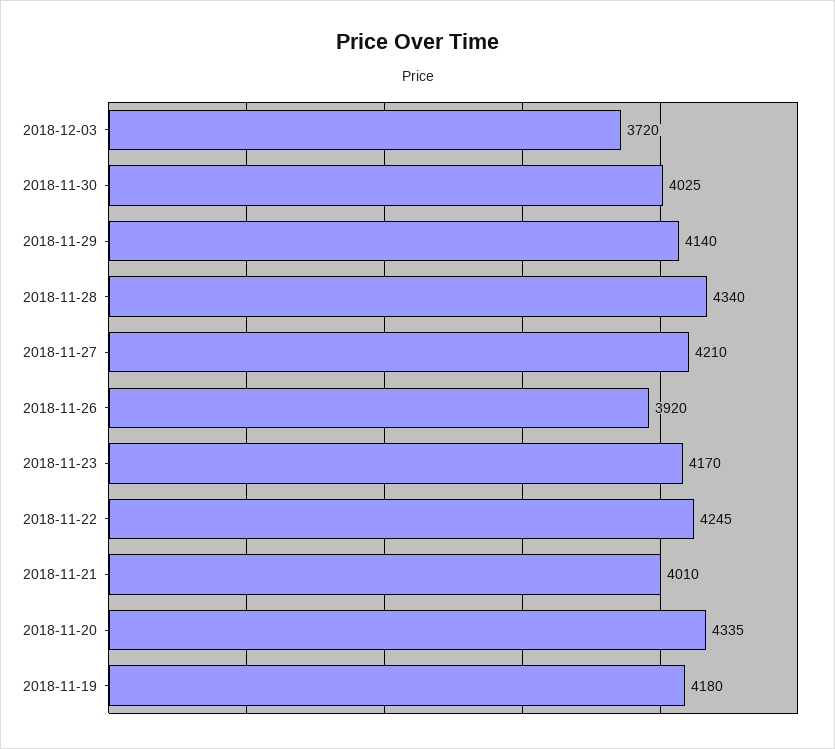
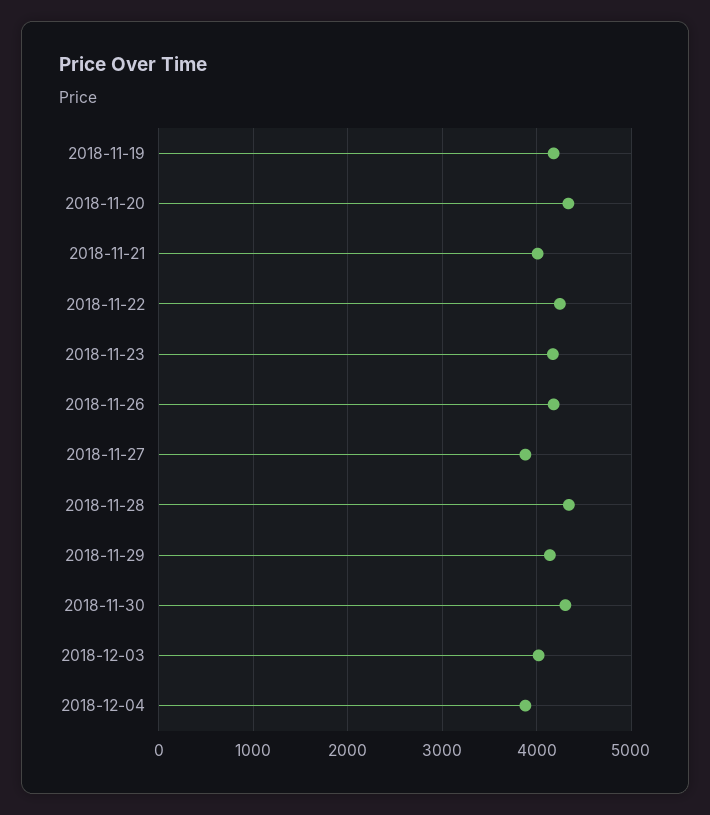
2018-12-03: 3720 -> 4000
2018-11-30: 4025 -> 4300
2018-11-27: 4210 -> 3900
2018-11-26: 3920 -> 4200
2018-12-04: none -> 3900

